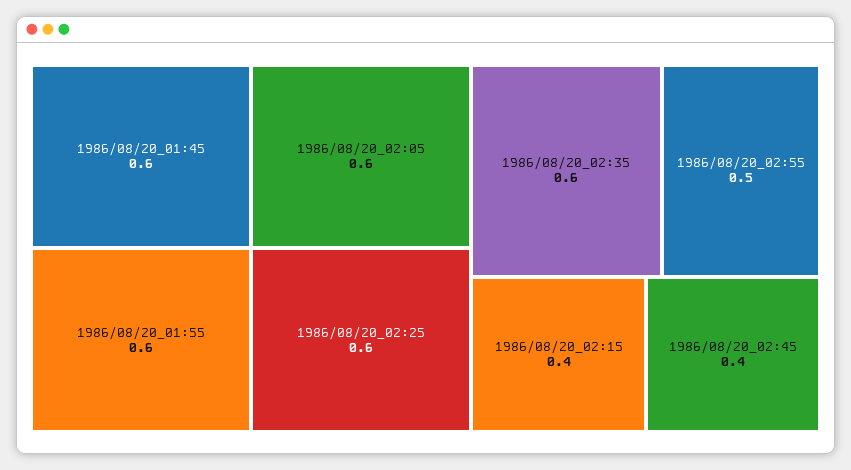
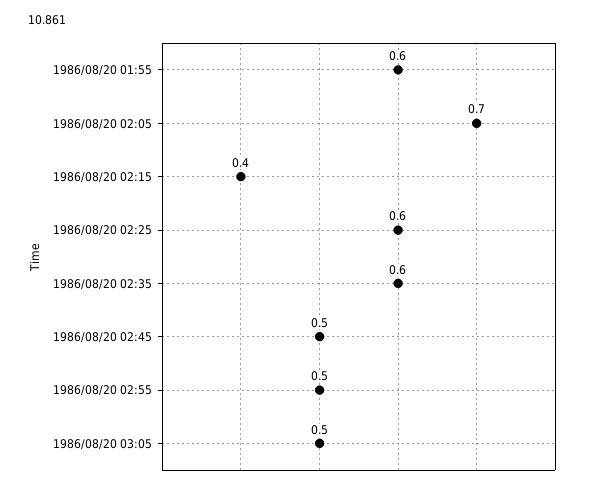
1986/08/20_01:45: 0.6 -> none
1986/08/20_02:05: 0.6 -> 0.7
1986/08/20_02:45: 0.4 -> 0.5
1986/08/20 03:05: none -> 0.5

